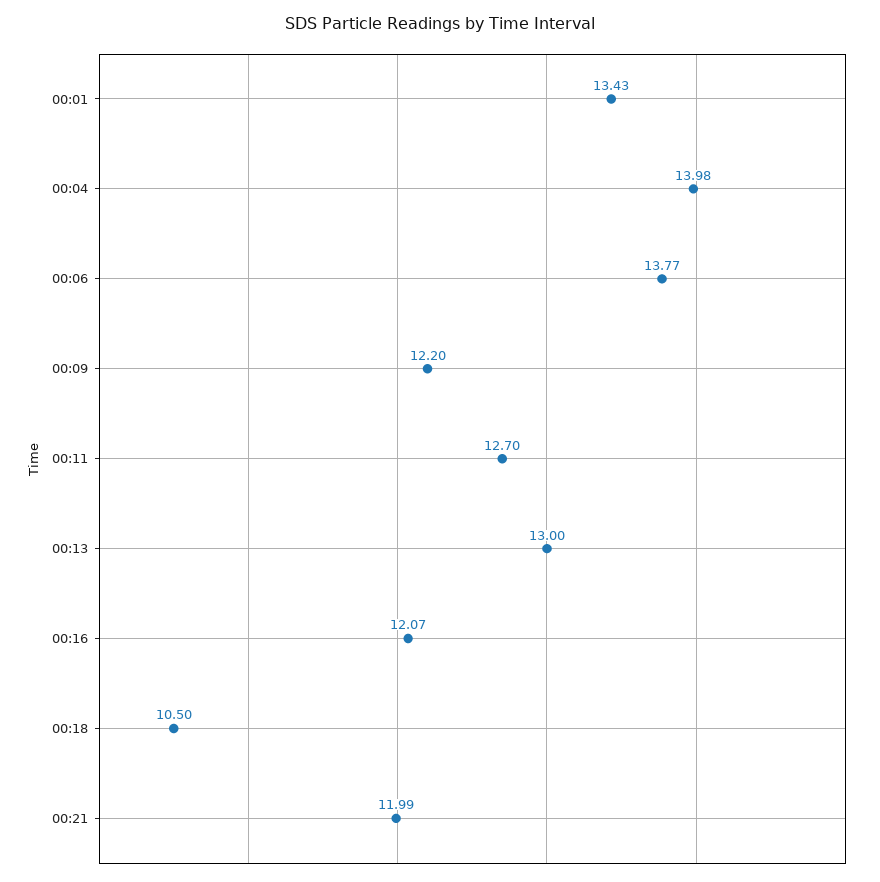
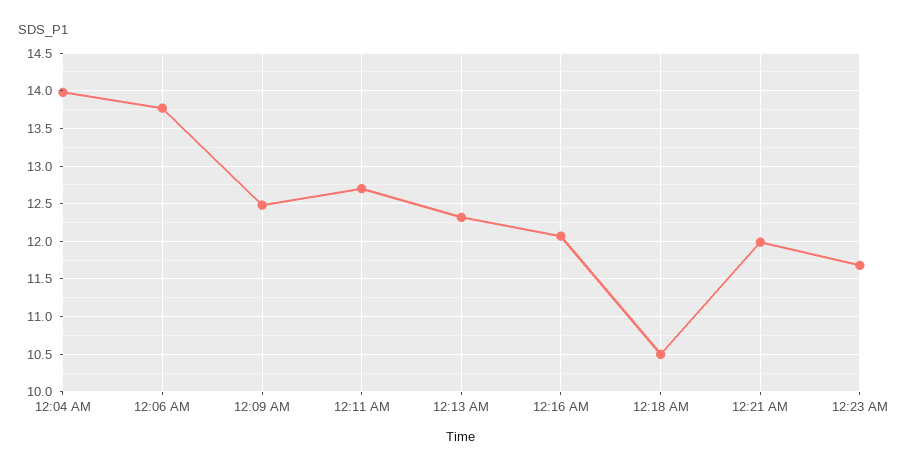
00:01: 13.43 -> none
00:09: 12.2 -> 12.5
00:13: 13 -> 12.3
12:23 AM: none -> 11.7

